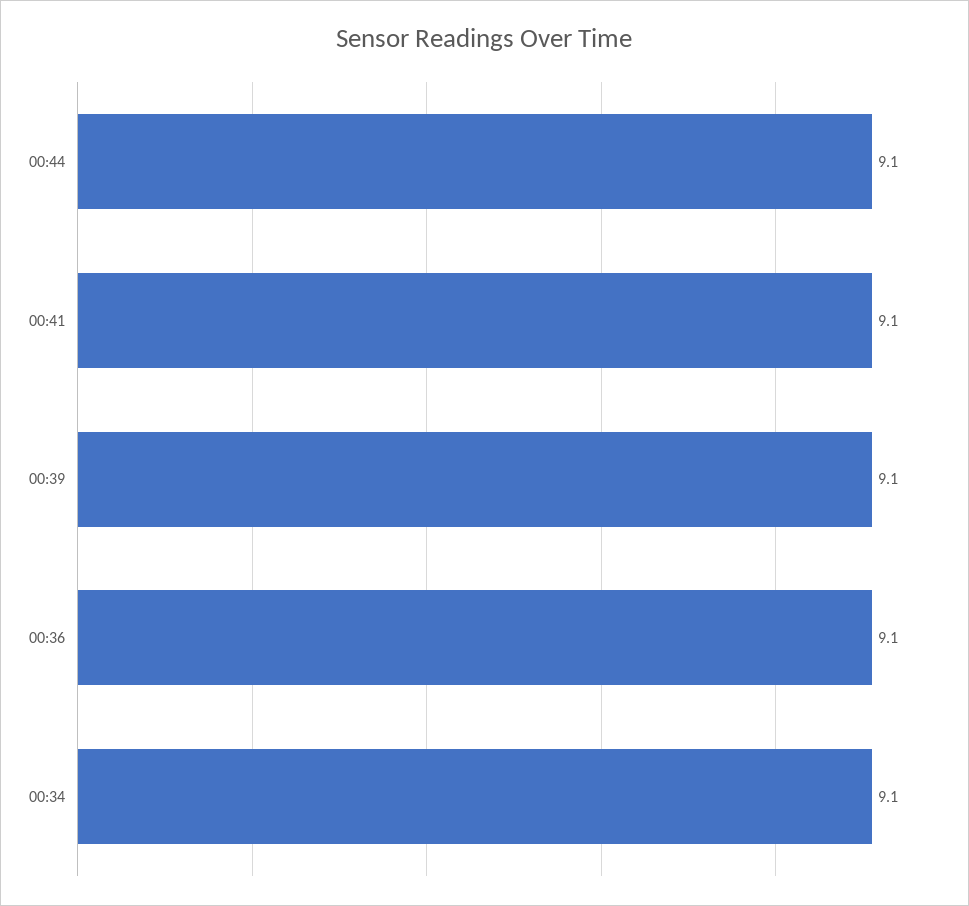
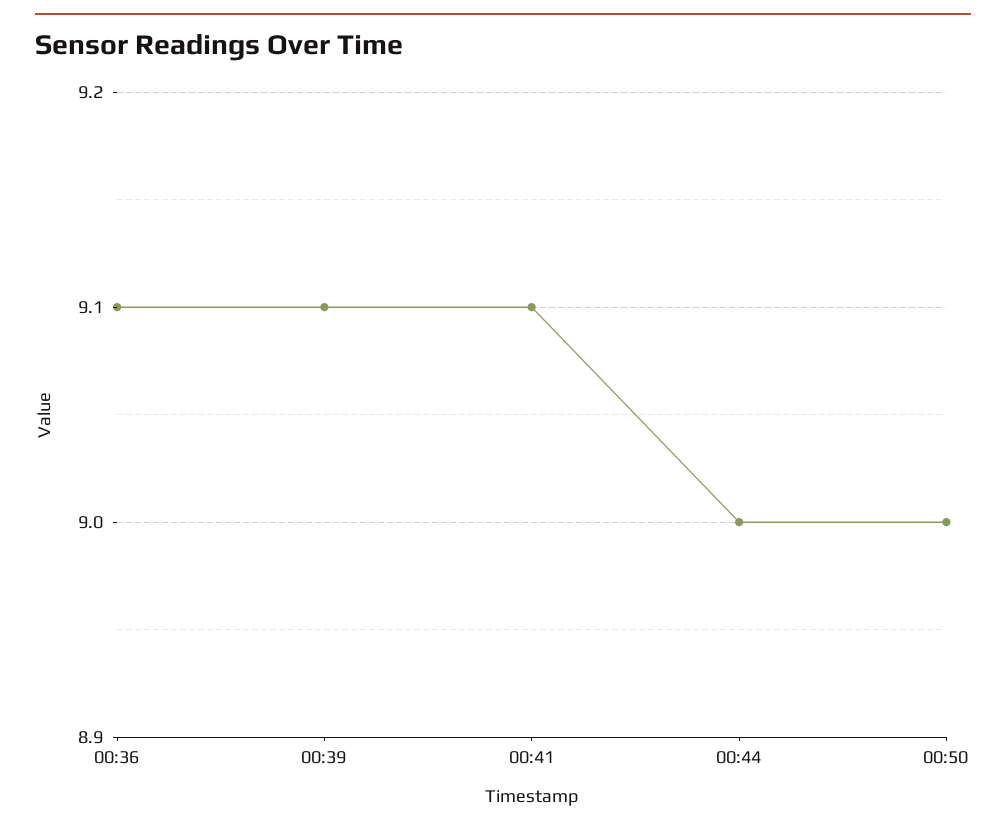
00:44: 9.1 -> 9
00:34: 9.1 -> none
00:50: none -> 9

